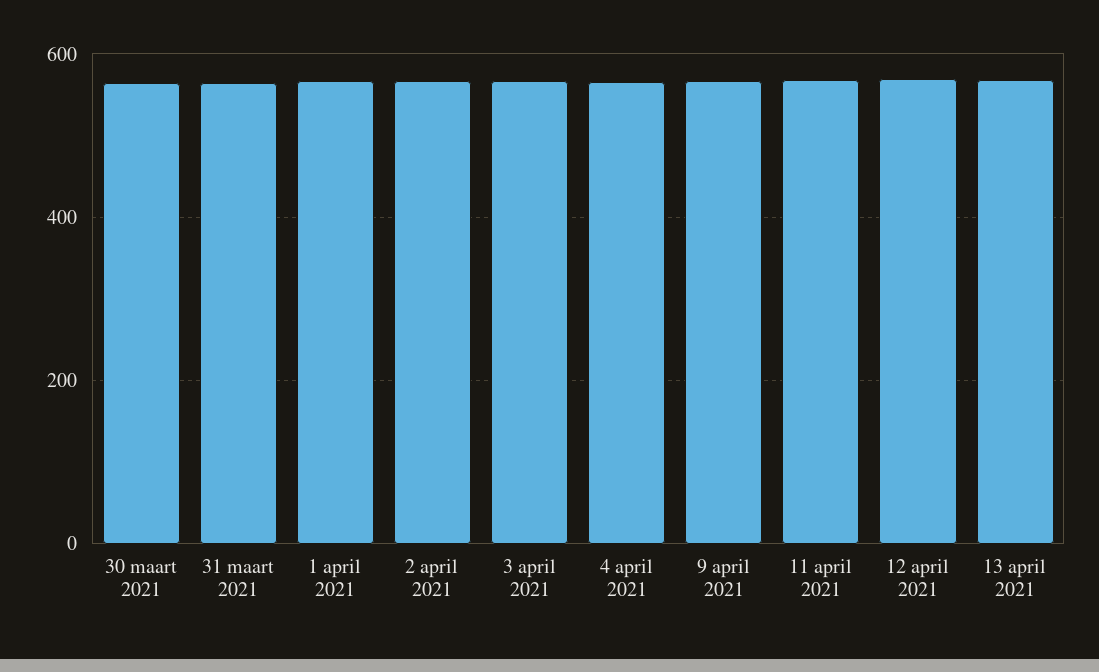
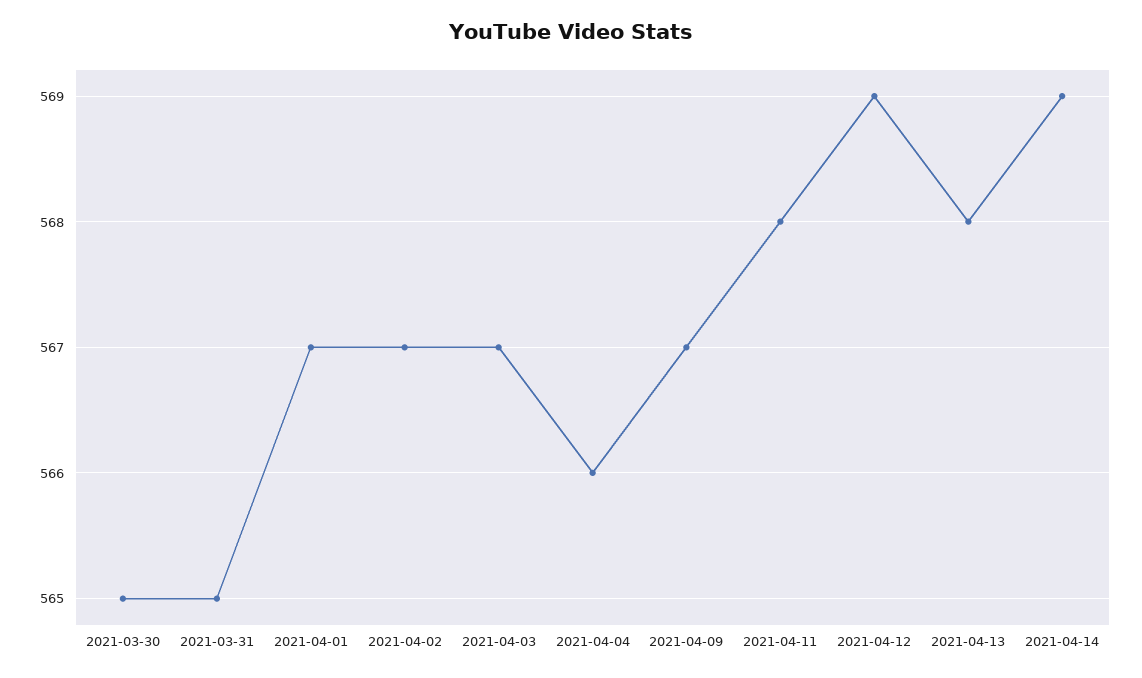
2021-04-14: none -> 569

